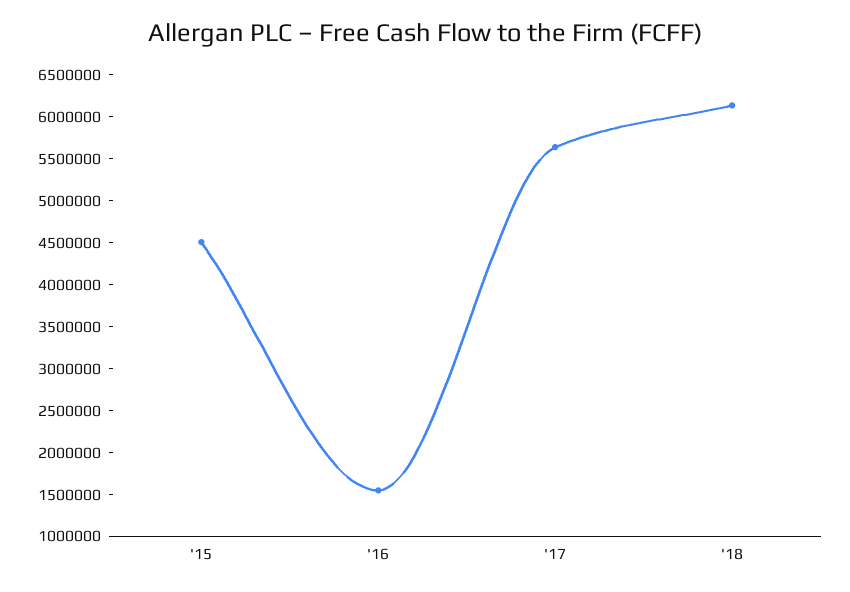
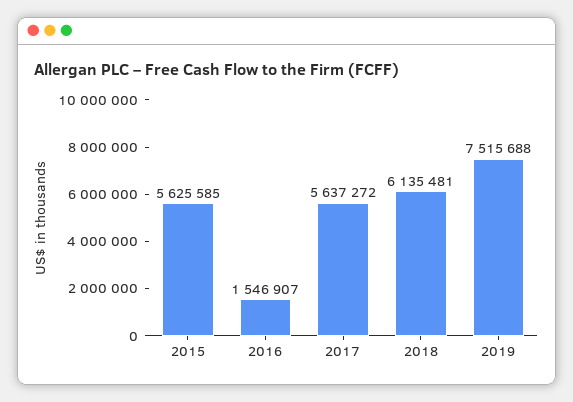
'15: 4500000 -> 5625585
2019: none -> 7515688

